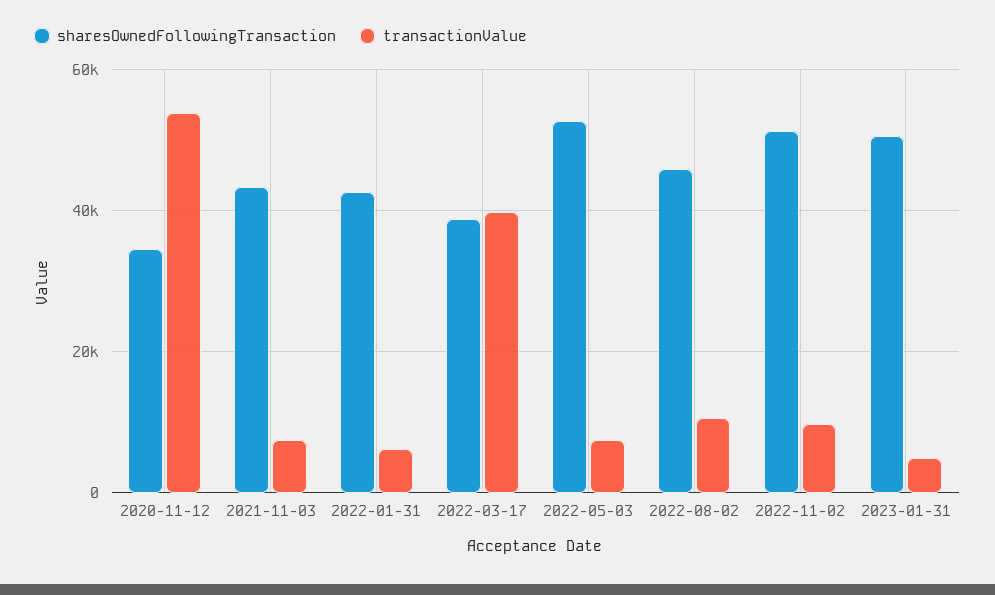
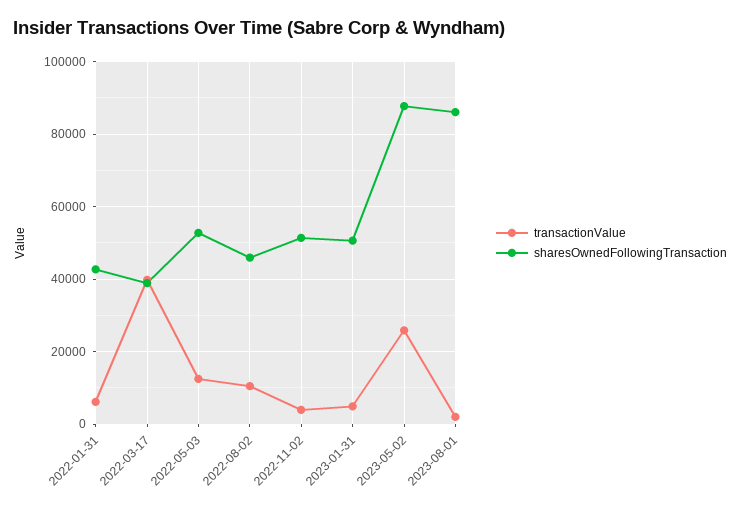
sharesOwnedFollowingTransaction, 2020-11-12: 34000 -> none
transactionValue, 2020-11-12: 54000 -> none
sharesOwnedFollowingTransaction, 2021-11-03: 44000 -> none
transactionValue, 2021-11-03: 8000 -> none
transactionValue, 2022-05-03: 8000 -> 12000
transactionValue, 2022-11-02: 10000 -> 4000
transactionValue, 2023-05-02: none -> 26000
sharesOwnedFollowingTransaction, 2023-05-02: none -> 88000
transactionValue, 2023-08-01: none -> 2000
sharesOwnedFollowingTransaction, 2023-08-01: none -> 86000

